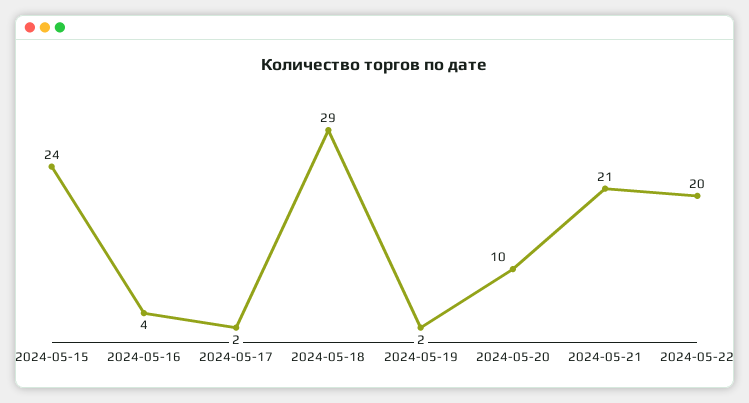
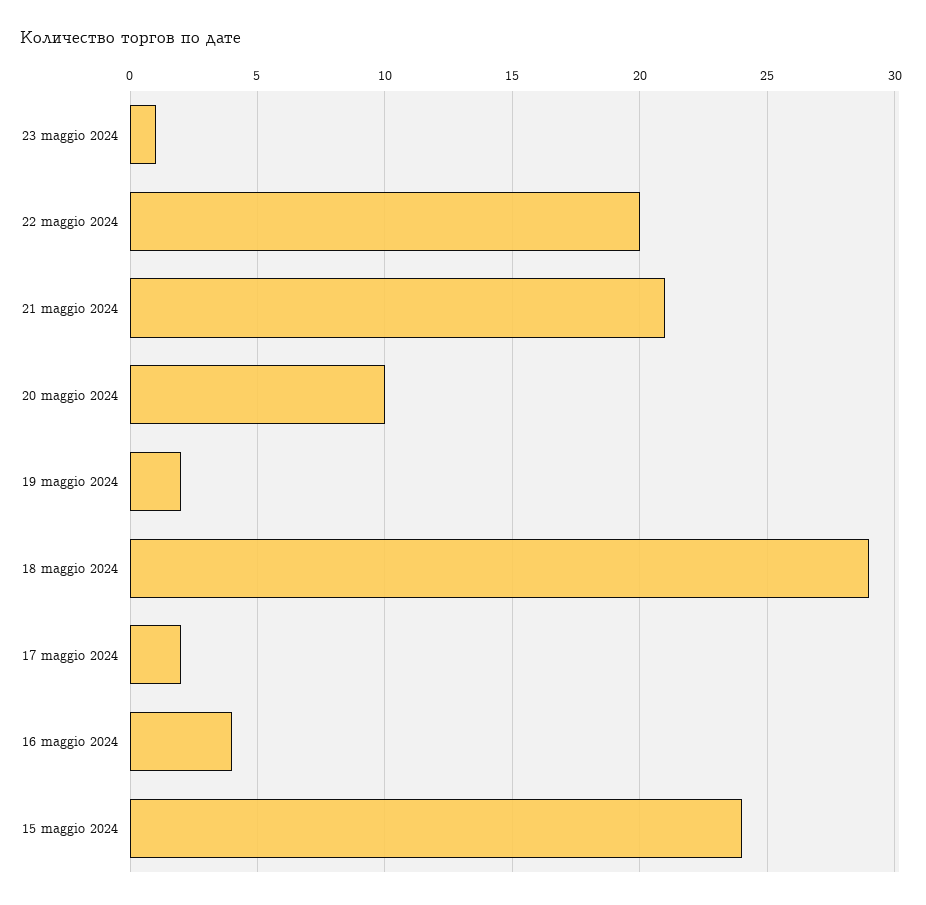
23 maggio 2024: none -> 1

